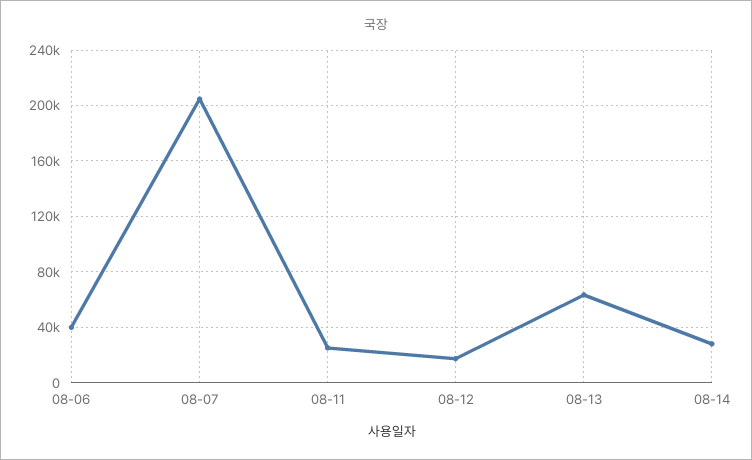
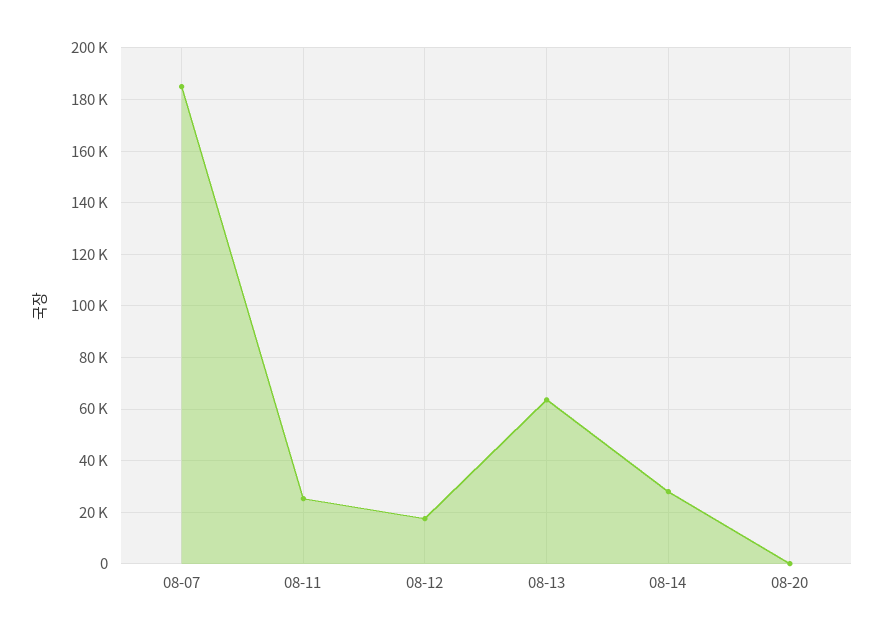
08-06: 40000 -> none
08-07: 205000 -> 185000
08-20: none -> 0

